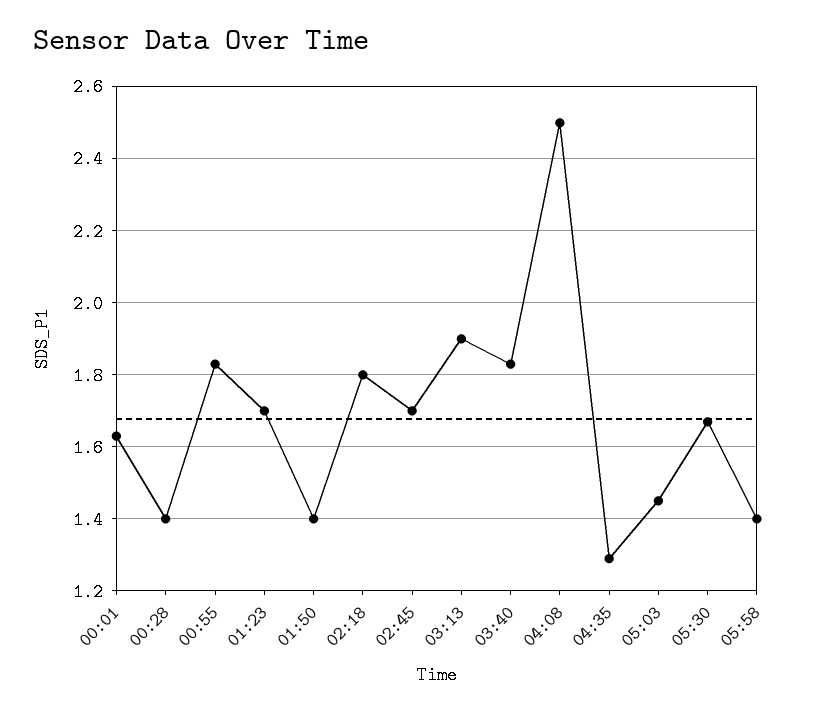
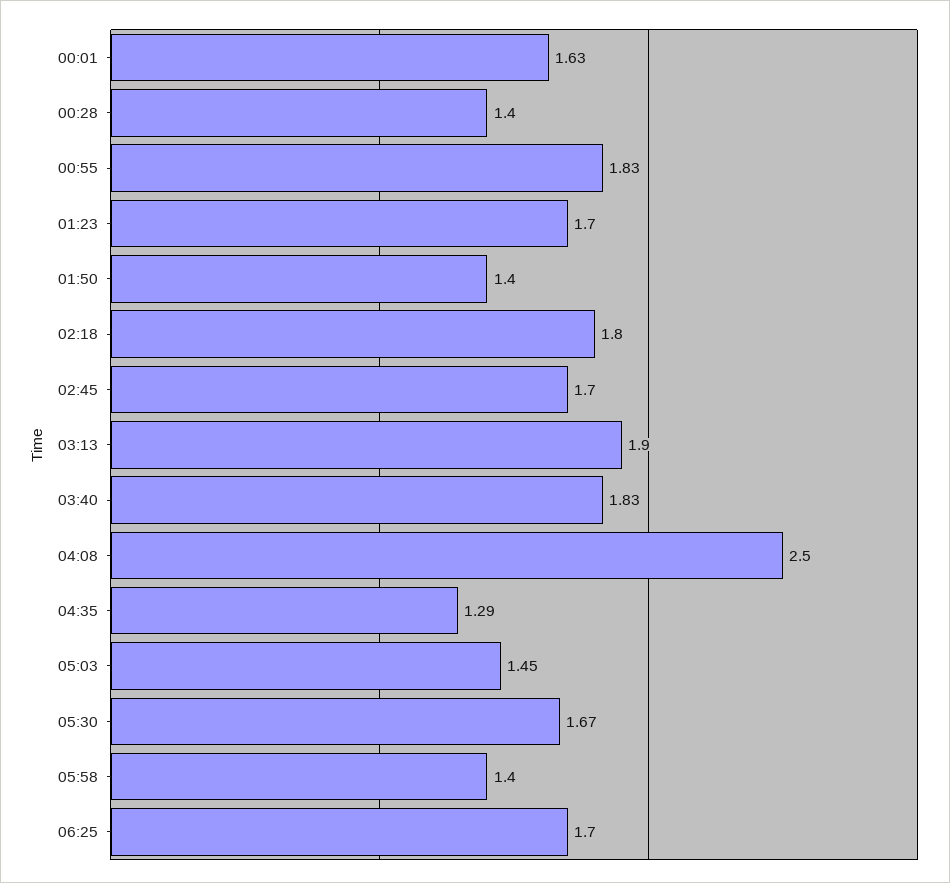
06:25: none -> 1.7

